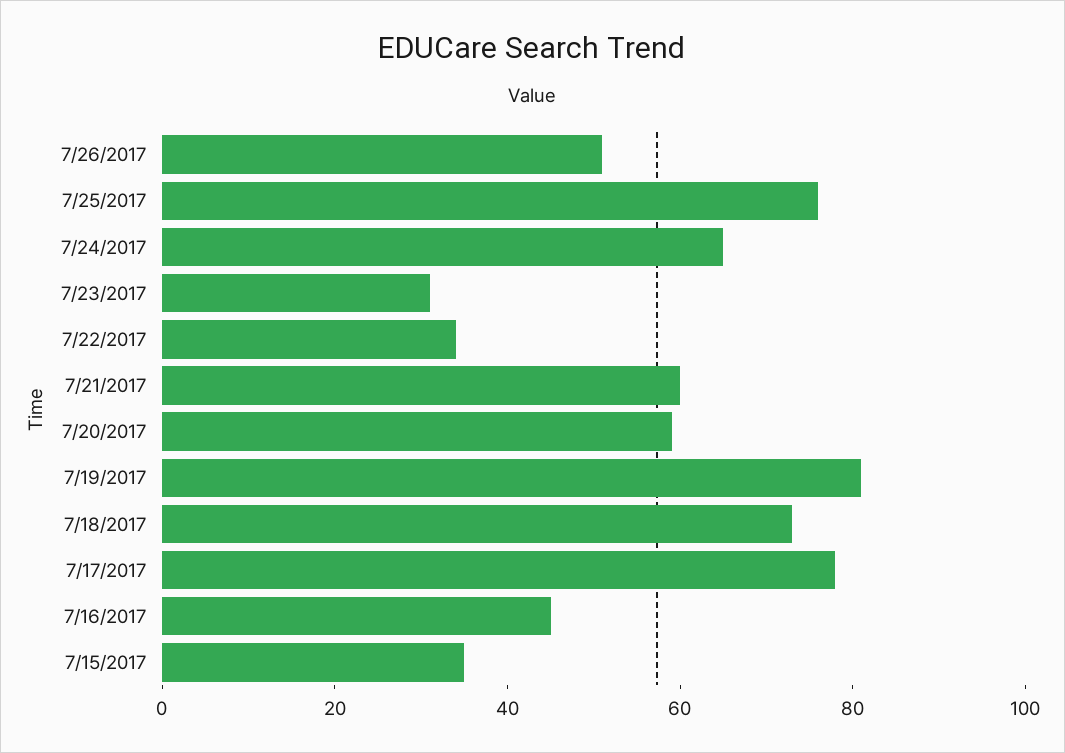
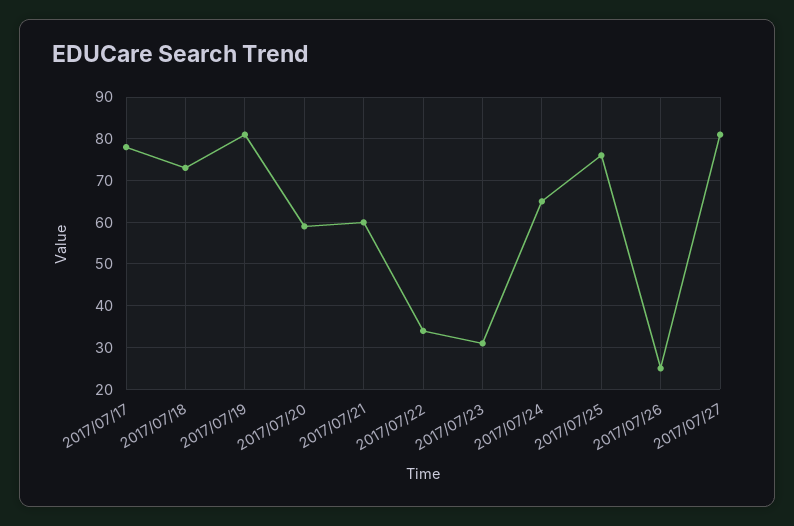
7/26/2017: 50 -> 25
7/16/2017: 45 -> none
7/15/2017: 35 -> none
2017/07/27: none -> 80

